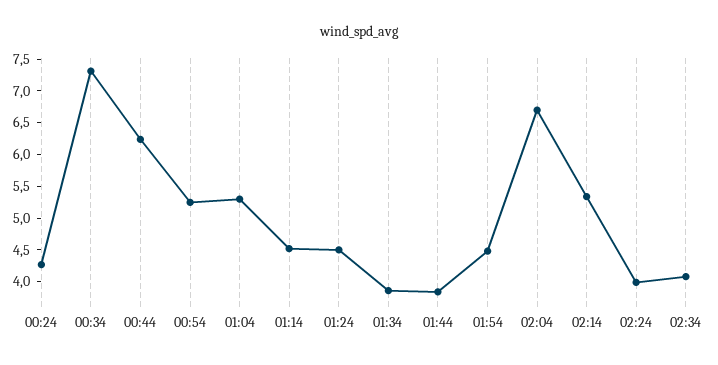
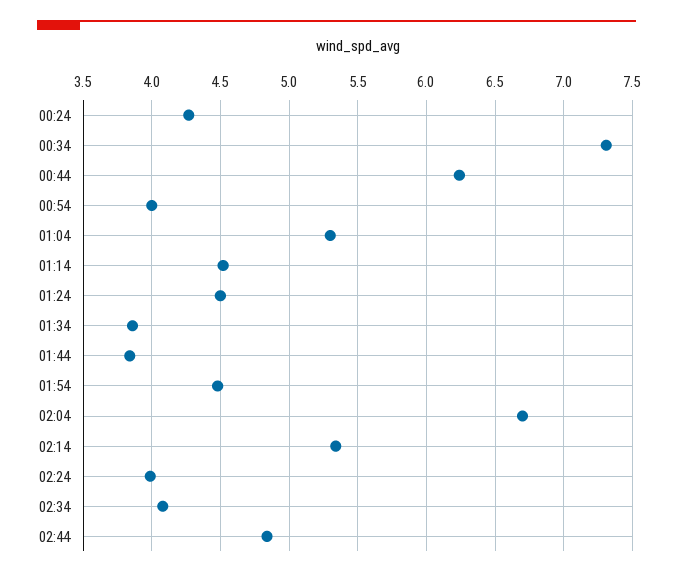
00:54: 5.25 -> 4
02:44: none -> 4.85

